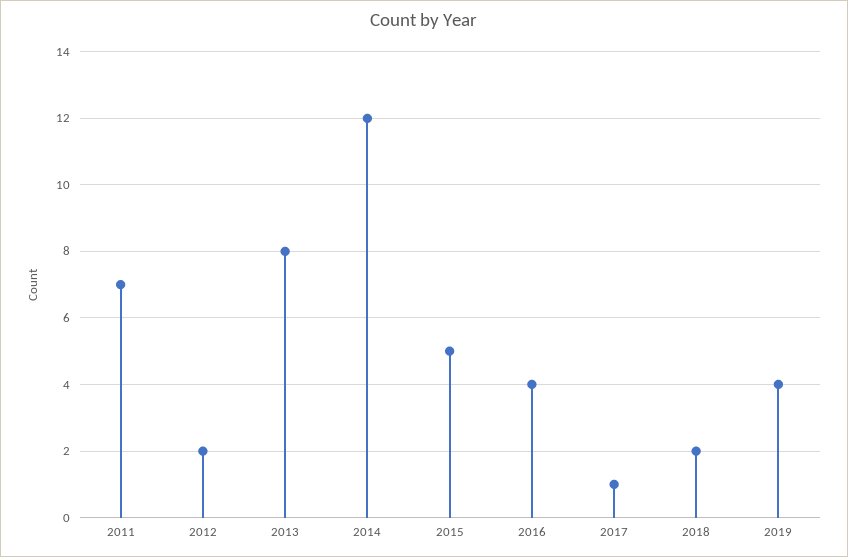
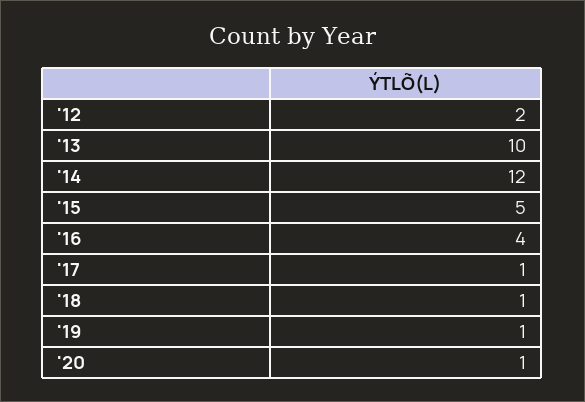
2011: 7 -> none
2013: 8 -> 10
2018: 2 -> 1
2019: 4 -> 1
'20: none -> 1

